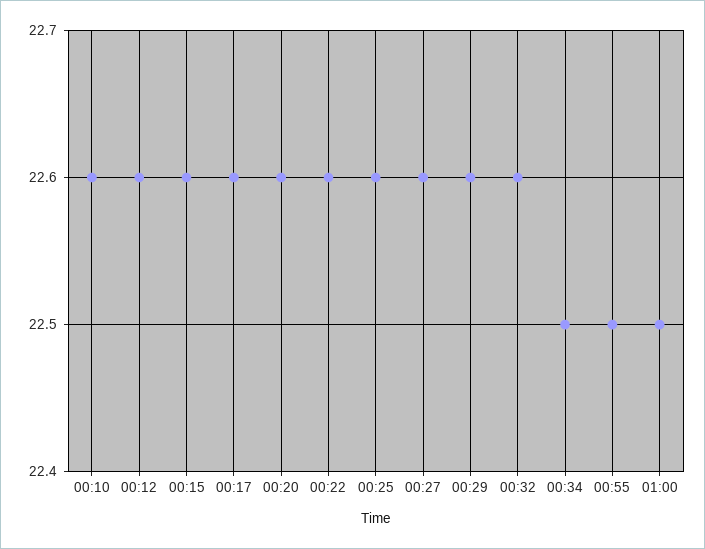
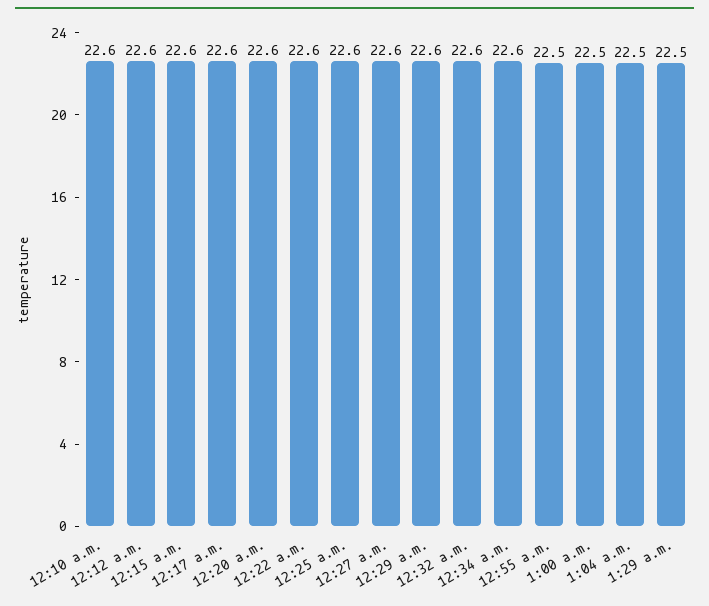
00:34: 22.5 -> 22.6
1:04 a.m.: none -> 22.5
1:29 a.m.: none -> 22.5

